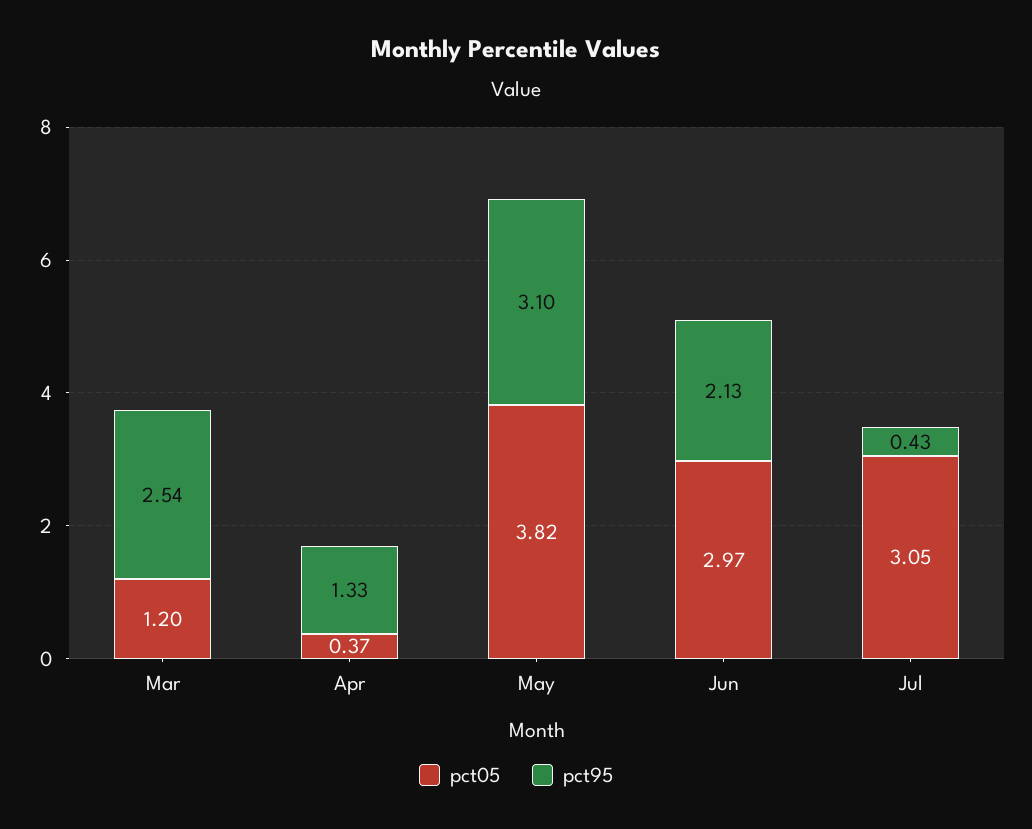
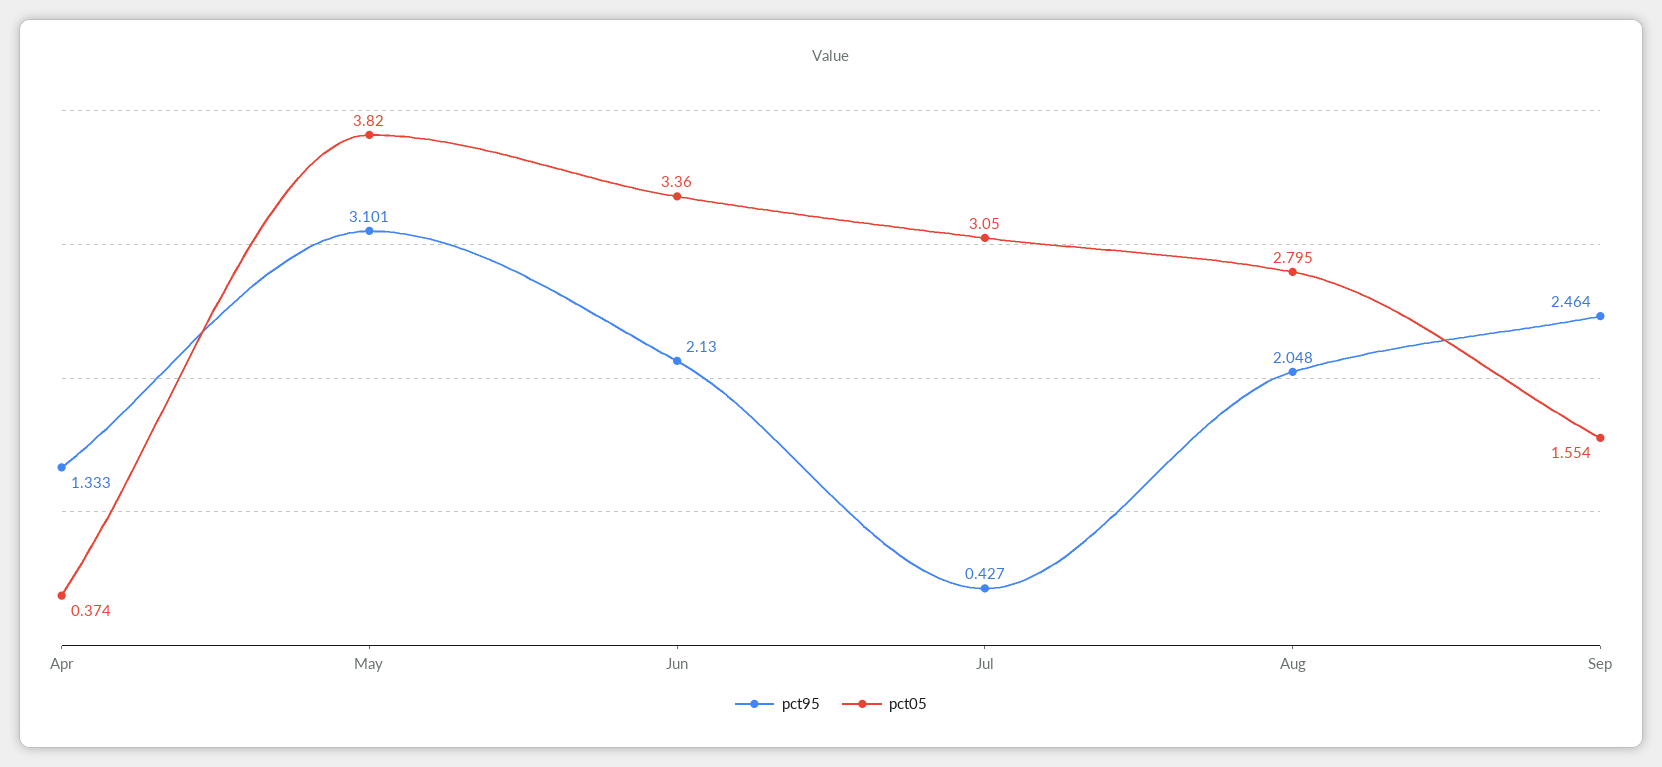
pct05, Mar: 1.2 -> none
pct95, Mar: 2.54 -> none
pct05, Jun: 2.97 -> 3.36
pct95, Aug: none -> 2.048
pct05, Aug: none -> 2.795
pct95, Sep: none -> 2.464
pct05, Sep: none -> 1.554

